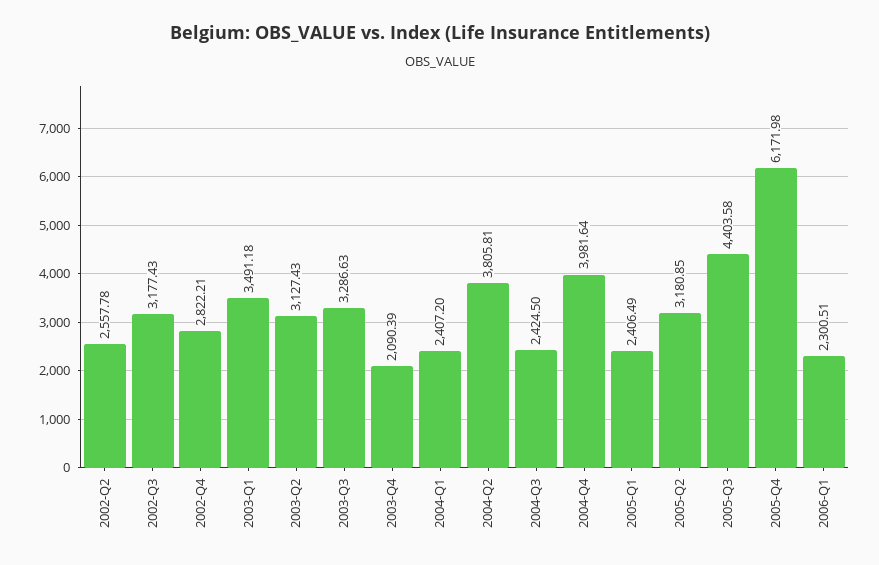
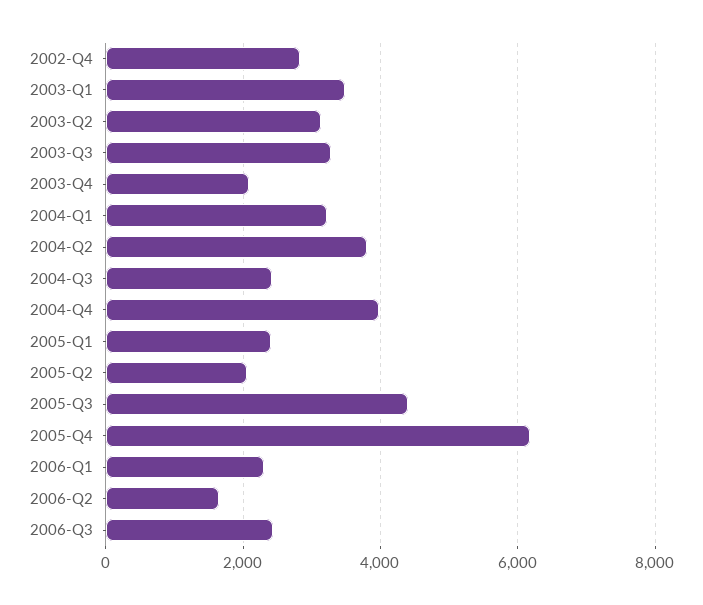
2002-Q2: 2557.78 -> none
2002-Q3: 3177.43 -> none
2004-Q1: 2407.2 -> 3200
2005-Q2: 3180.85 -> 2000
2006-Q2: none -> 1600
2006-Q3: none -> 2400

